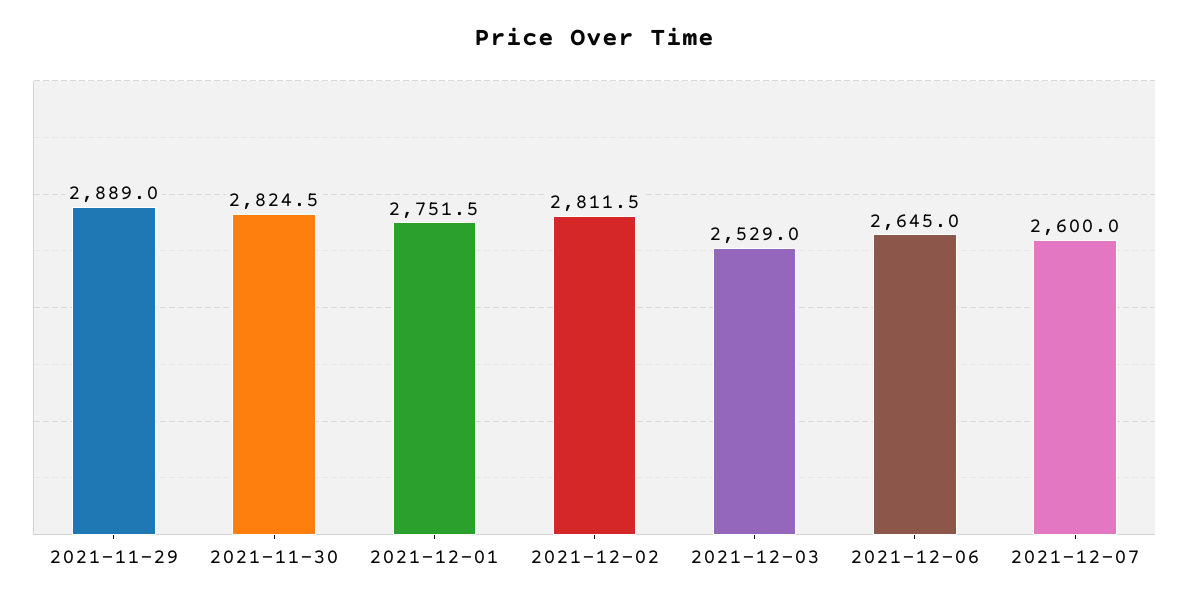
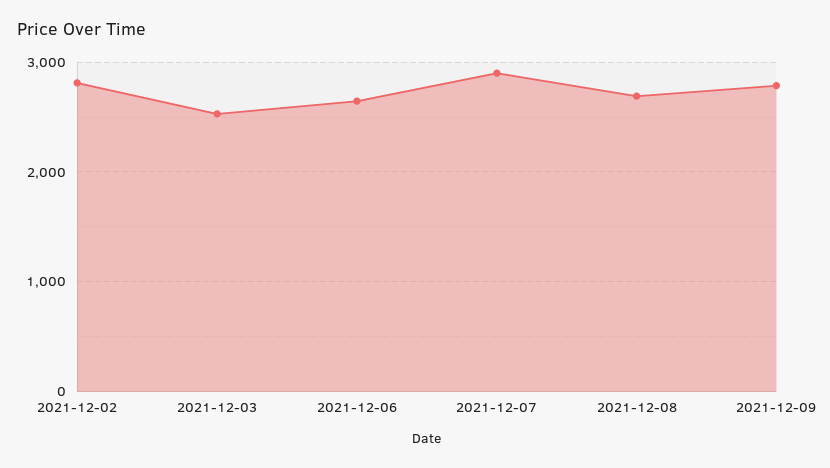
2021-11-29: 2889 -> none
2021-11-30: 2824.5 -> none
2021-12-01: 2751.5 -> none
2021-12-07: 2600 -> 2900
2021-12-08: none -> 2700
2021-12-09: none -> 2800

